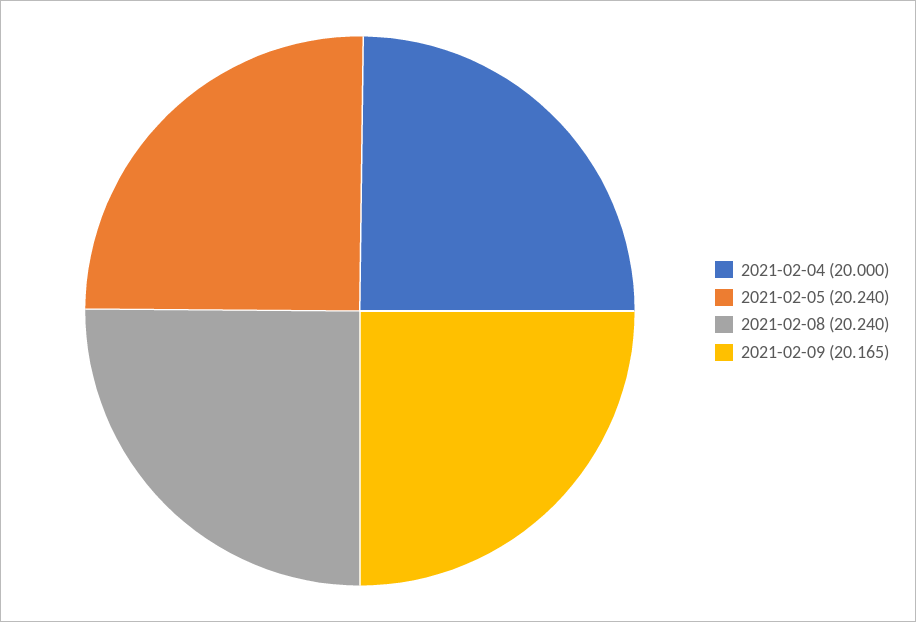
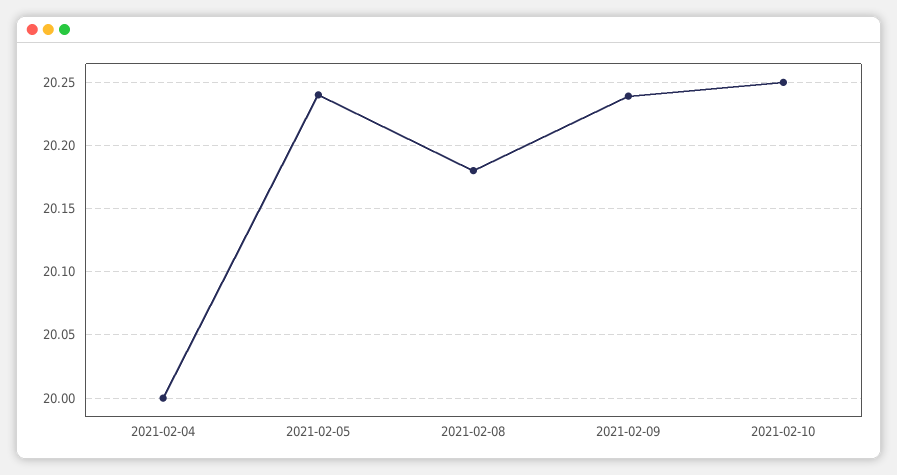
2021-02-08: 20.24 -> 20.18
2021-02-09: 20.165 -> 20.24
2021-02-10: none -> 20.25

